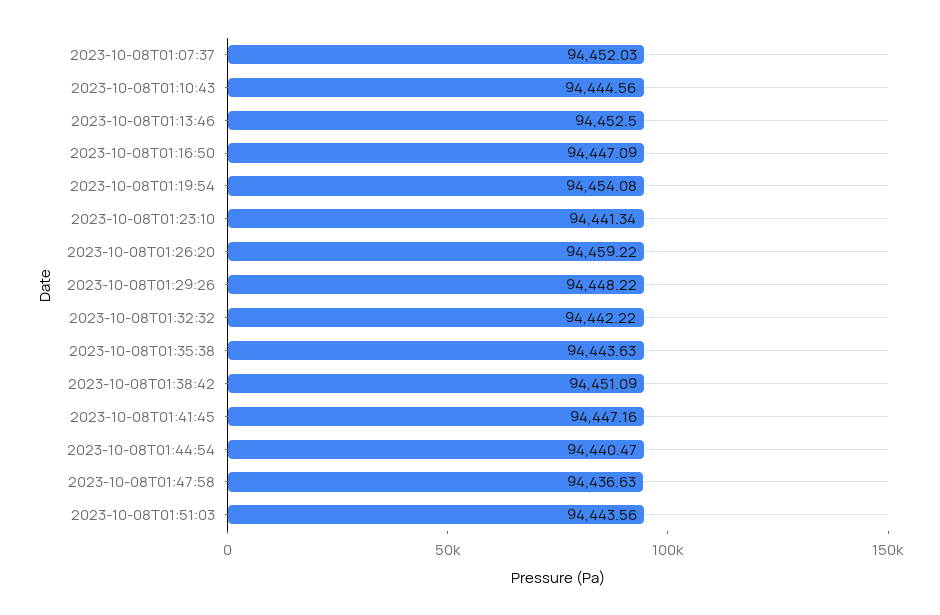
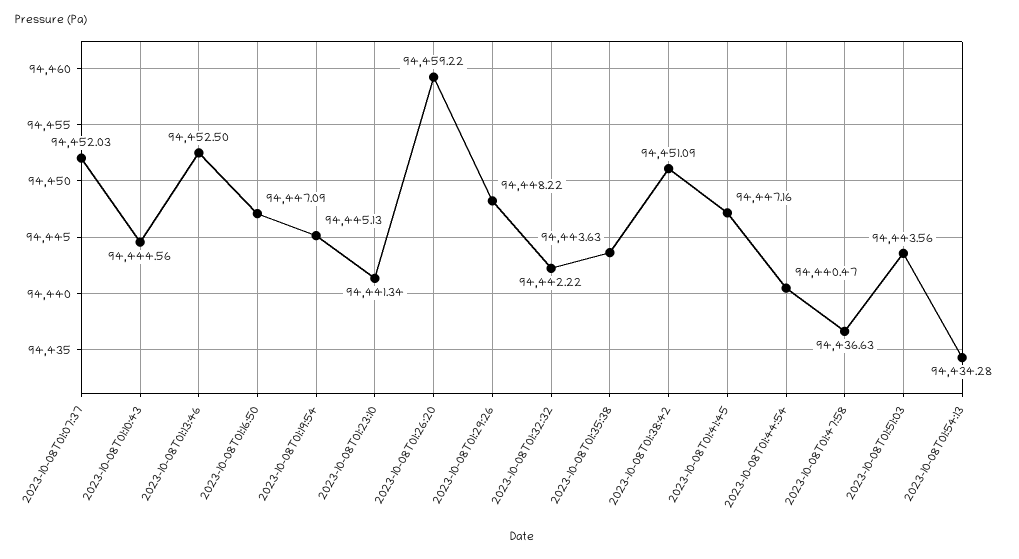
2023-10-08T01:19:54: 94454.08 -> 94445.13
2023-10-08T01:54:13: none -> 94434.28

